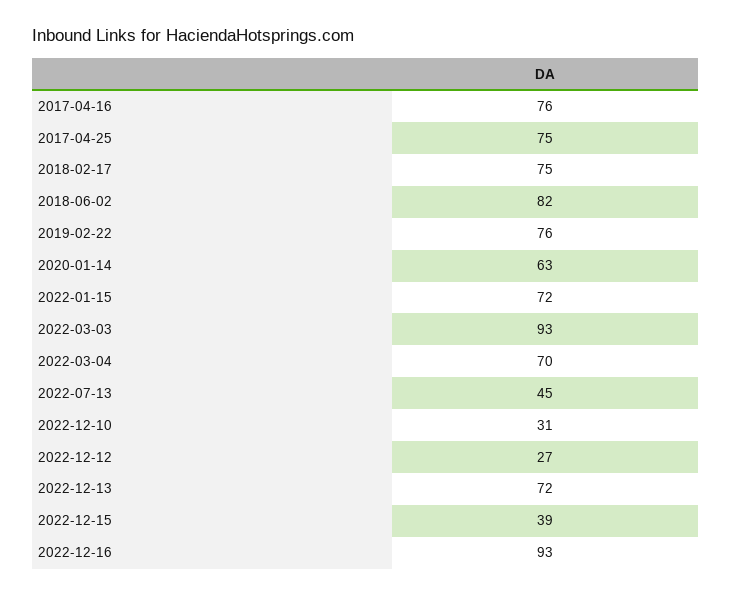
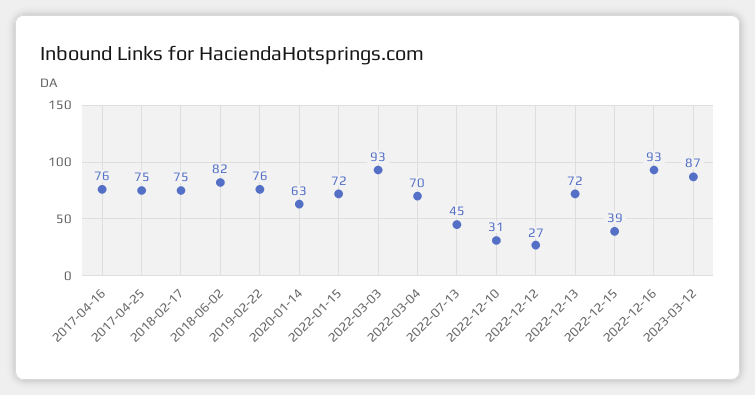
2023-03-12: none -> 87

